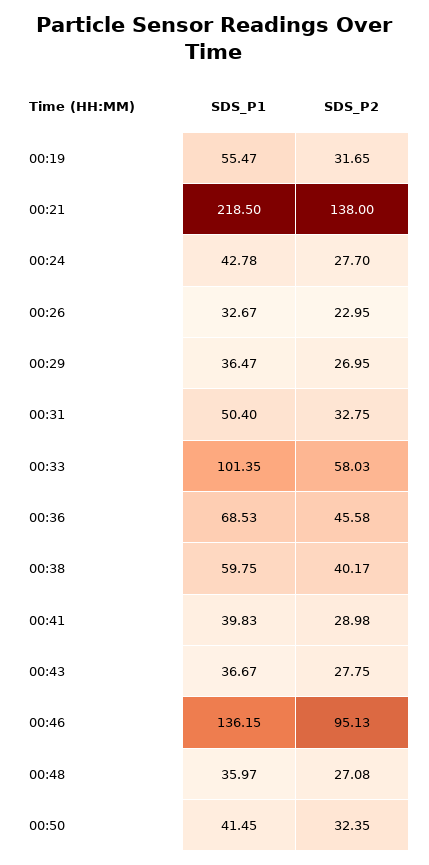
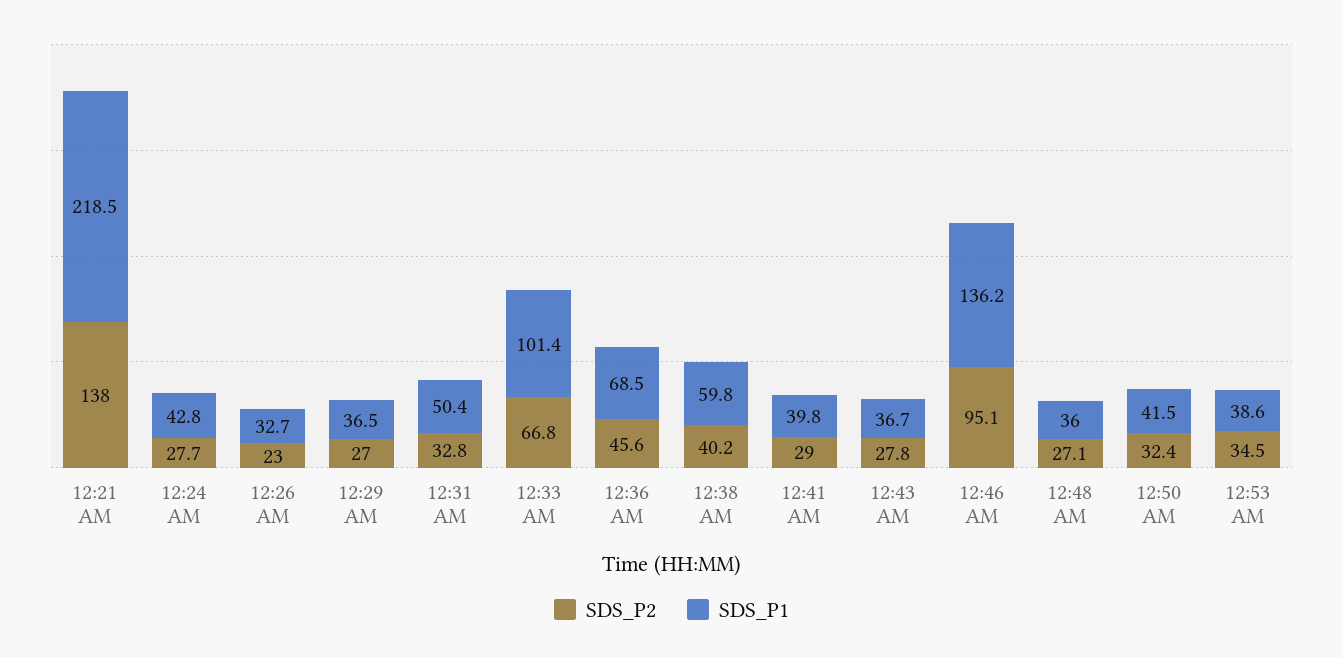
SDS_P1, 00:19: 55.47 -> none
SDS_P2, 00:19: 31.65 -> none
SDS_P2, 00:33: 58.03 -> 66.8
SDS_P2, 12:53 AM: none -> 34.5
SDS_P1, 12:53 AM: none -> 38.6

